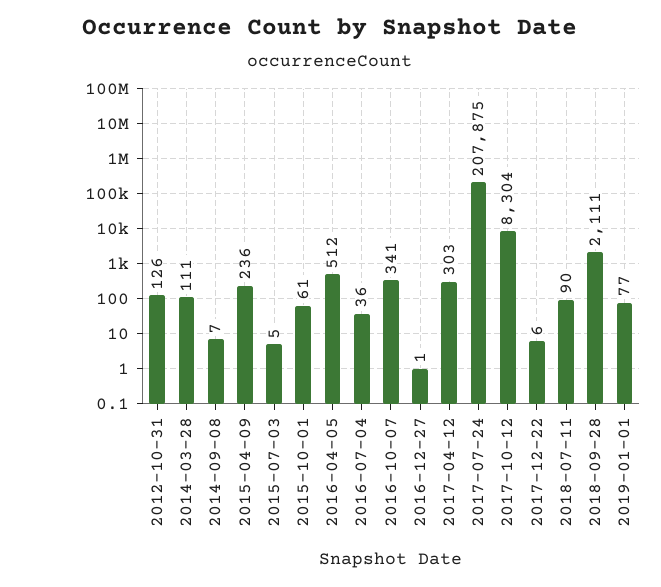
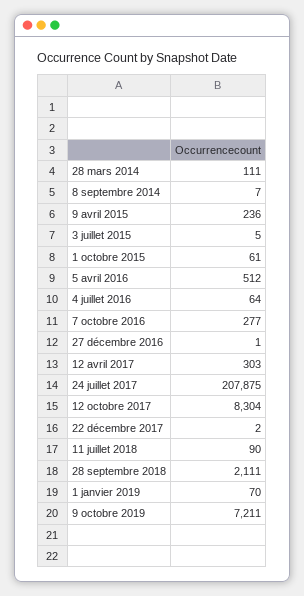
2012-10-31: 126 -> none
2016-07-04: 36 -> 64
2016-10-07: 341 -> 277
2017-12-22: 6 -> 2
2019-01-01: 77 -> 70
9 octobre 2019: none -> 7211

